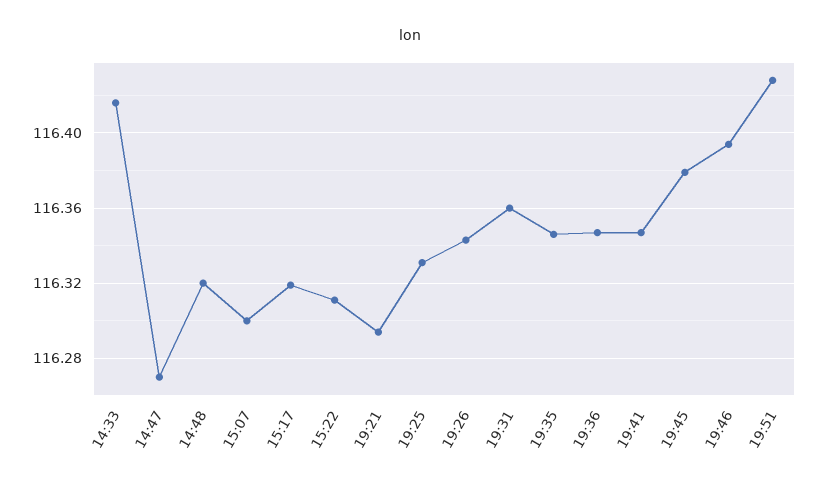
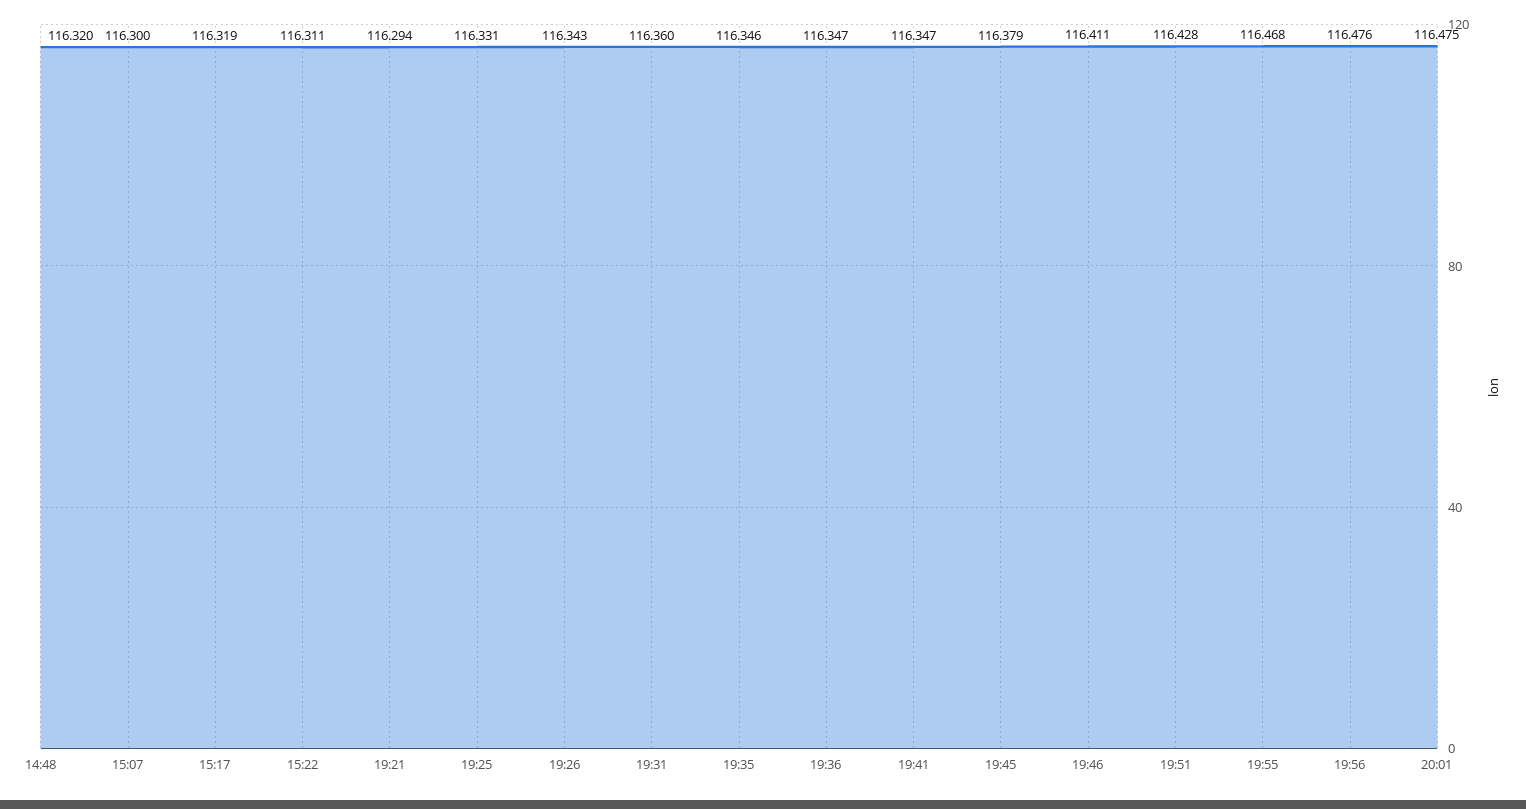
14:33: 116.415 -> none
14:47: 116.27 -> none
19:46: 116.395 -> 116.411
19:55: none -> 116.468
19:56: none -> 116.476
20:01: none -> 116.475

